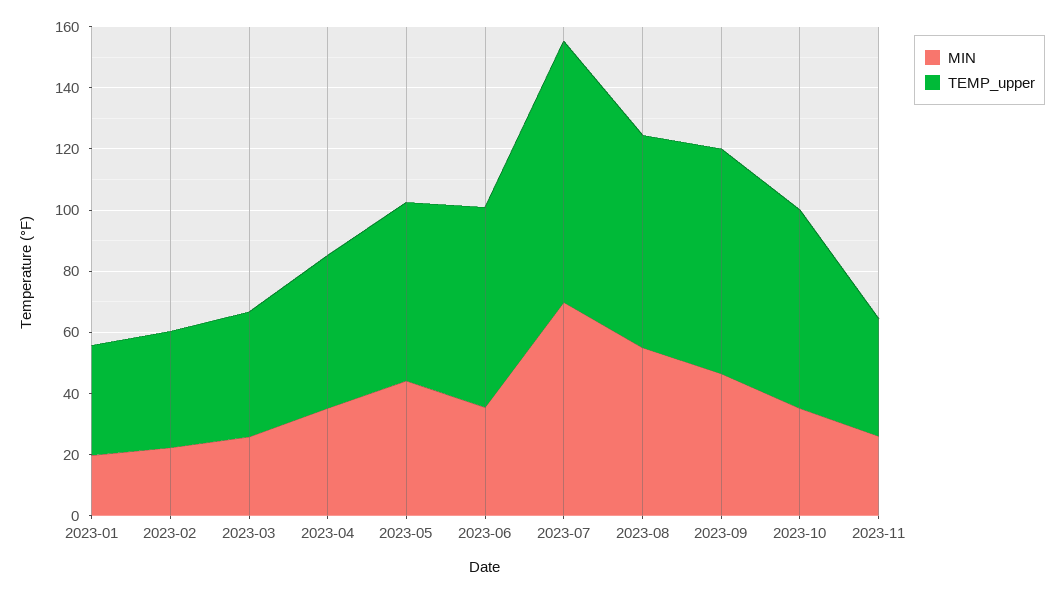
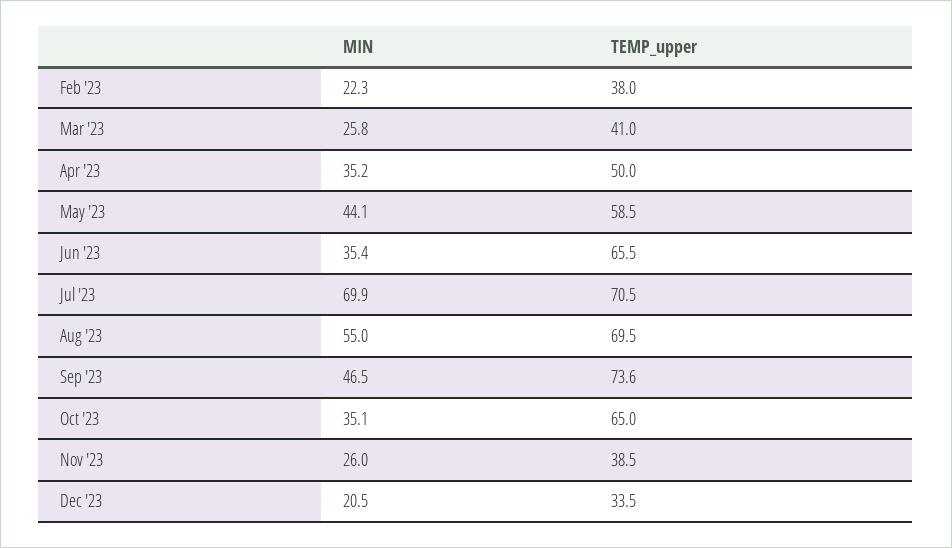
MIN, 2023-01: 20 -> none
TEMP_upper, 2023-01: 35 -> none
TEMP_upper, 2023-07: 85 -> 70.5
MIN, Dec '23: none -> 20.5
TEMP_upper, Dec '23: none -> 33.5

